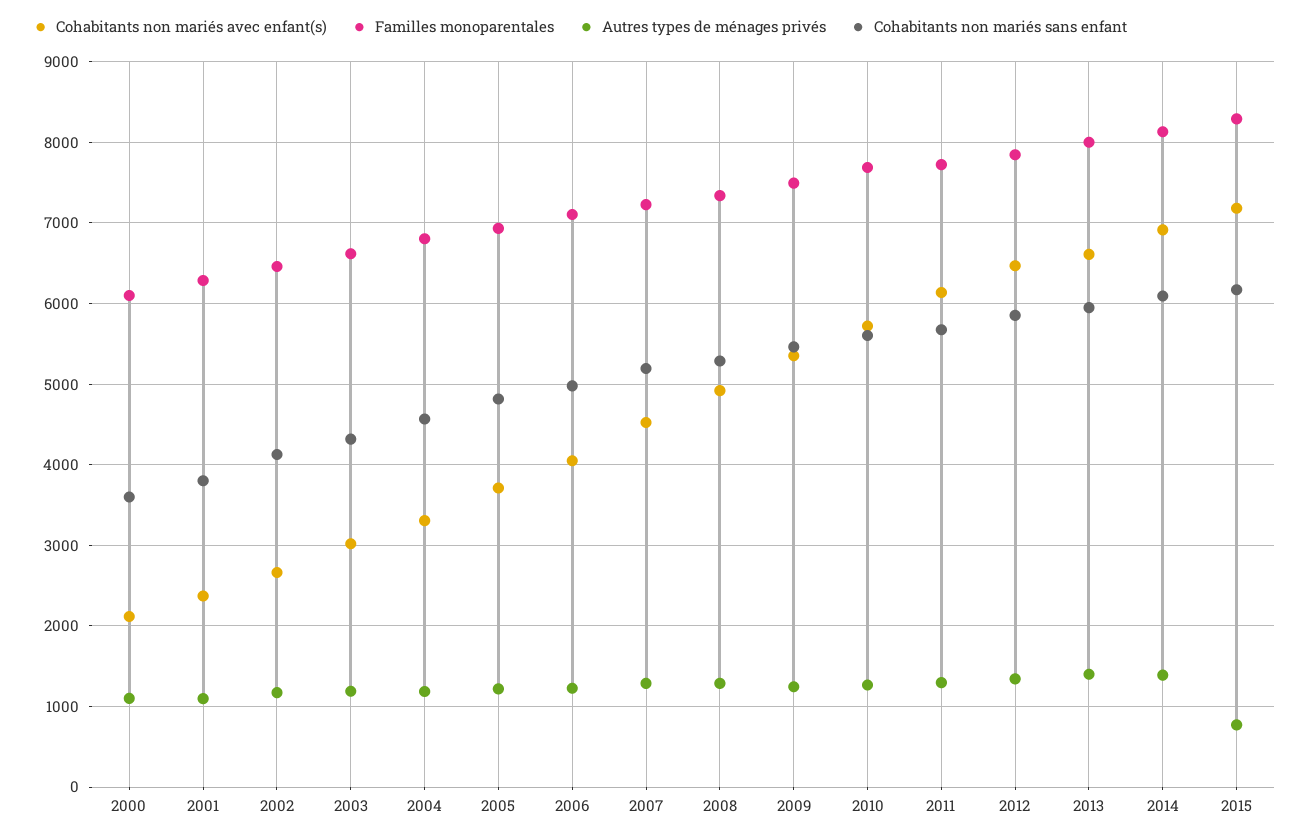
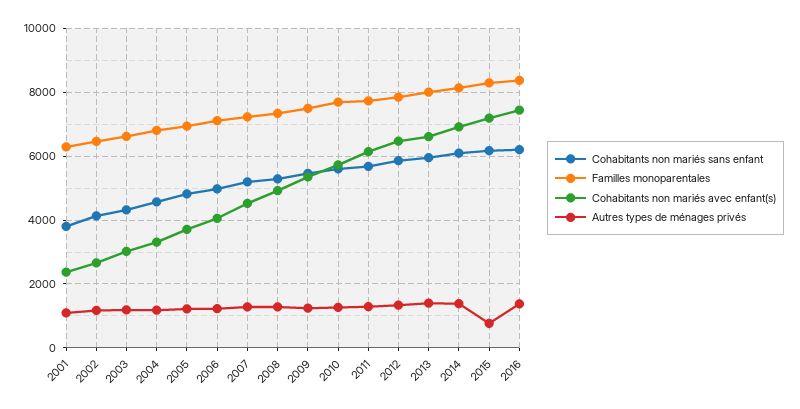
Cohabitants non mariés avec enfant(s), 2000: 2100 -> none
Familles monoparentales, 2000: 6100 -> none
Autres types de ménages privés, 2000: 1100 -> none
Cohabitants non mariés sans enfant, 2000: 3600 -> none
Cohabitants non mariés sans enfant, 2016: none -> 6200
Familles monoparentales, 2016: none -> 8400
Cohabitants non mariés avec enfant(s), 2016: none -> 7400
Autres types de ménages privés, 2016: none -> 1400

